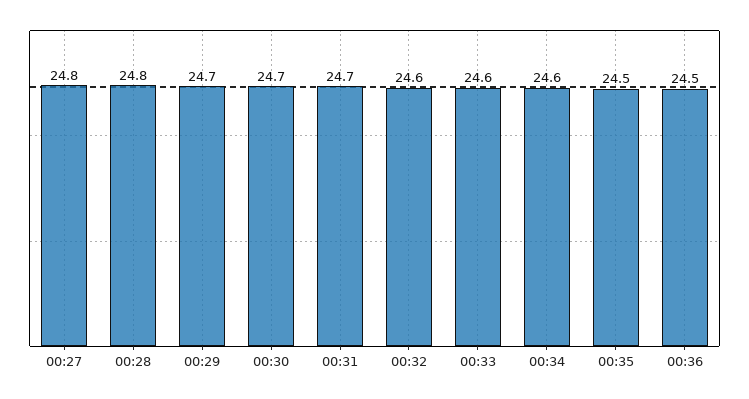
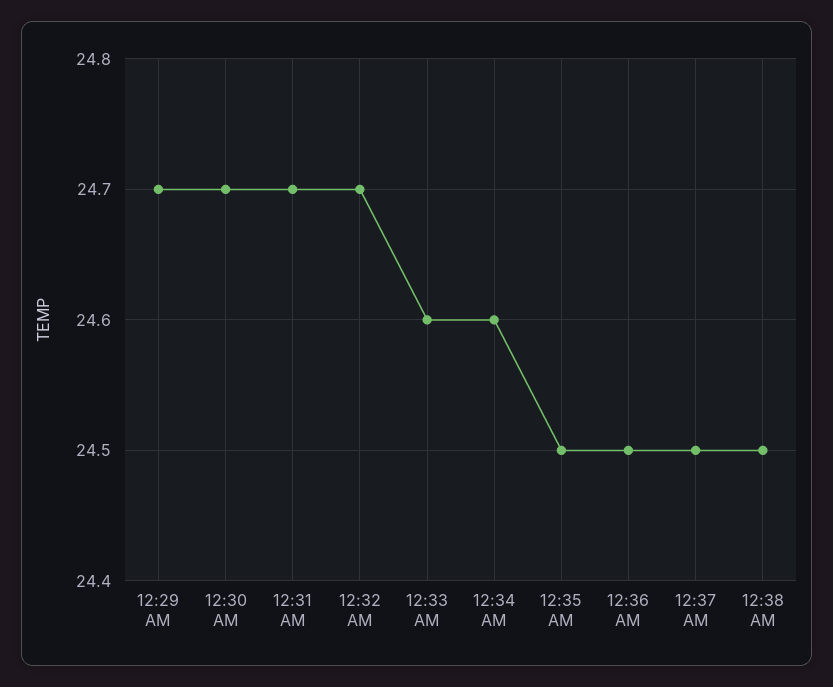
00:27: 24.8 -> none
00:28: 24.8 -> none
00:32: 24.6 -> 24.7
12:37 AM: none -> 24.5
12:38 AM: none -> 24.5

